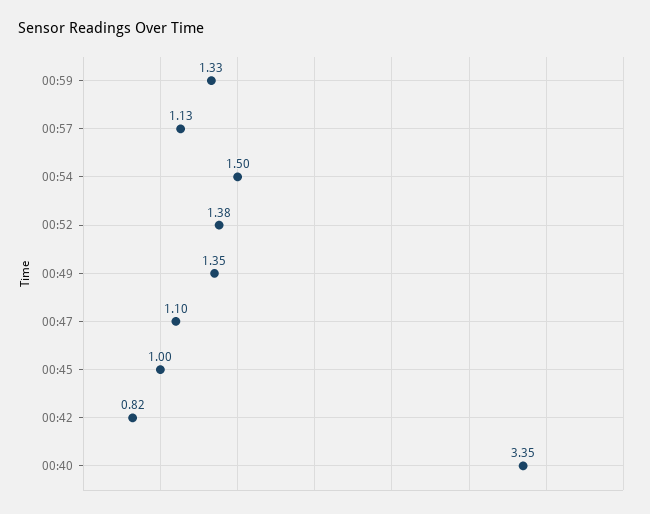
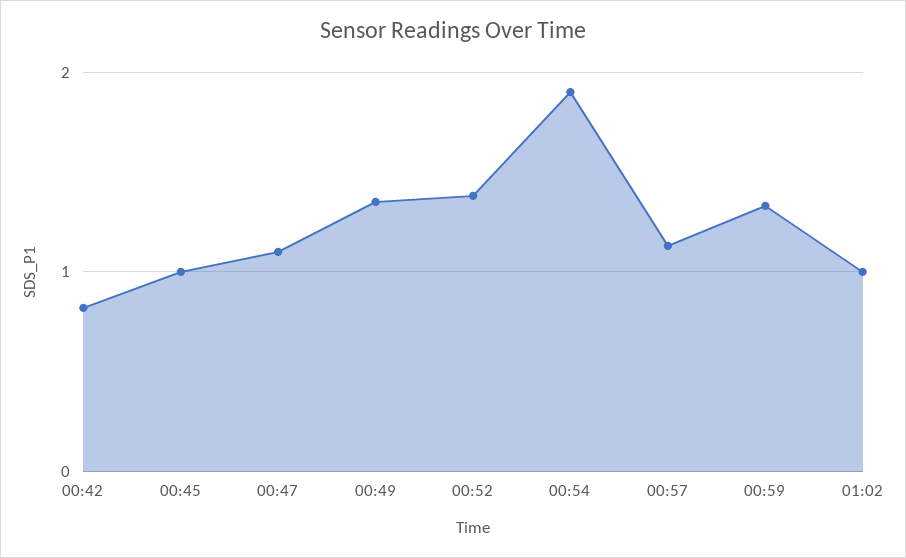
00:54: 1.5 -> 1.9
00:40: 3.35 -> none
01:02: none -> 1

